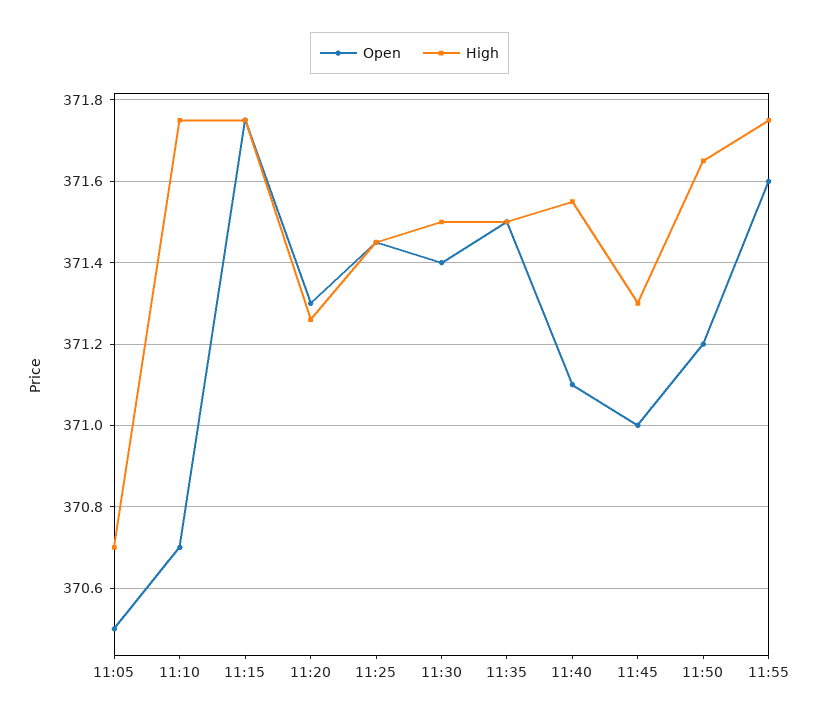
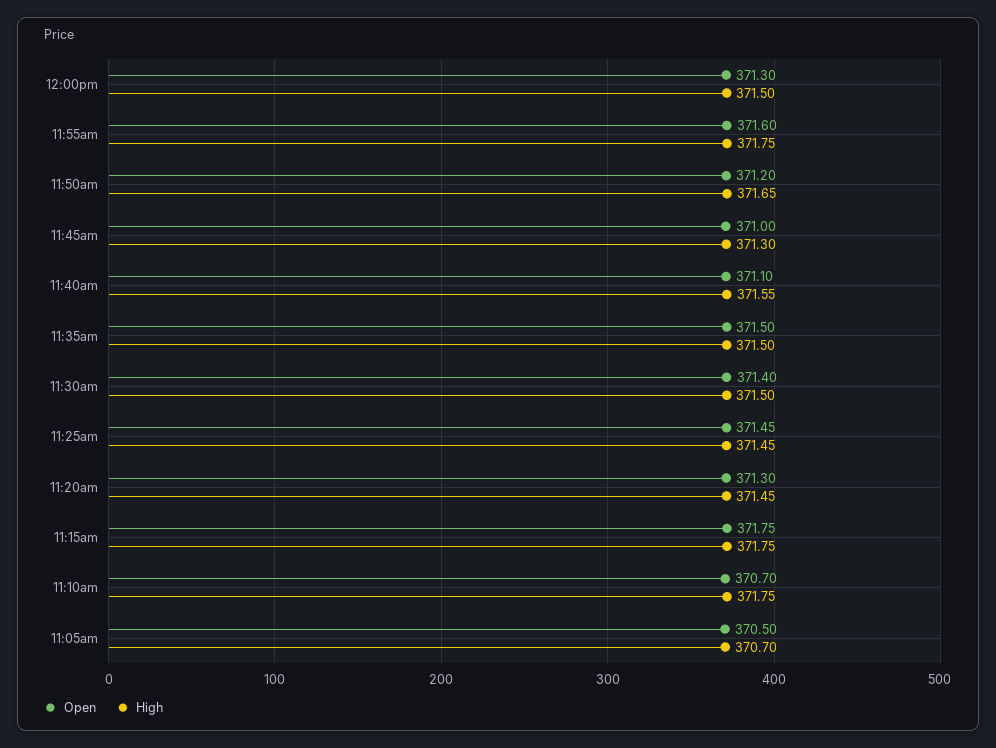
High, 11:20: 371.25 -> 371.45
Open, 12:00pm: none -> 371.3
High, 12:00pm: none -> 371.5

